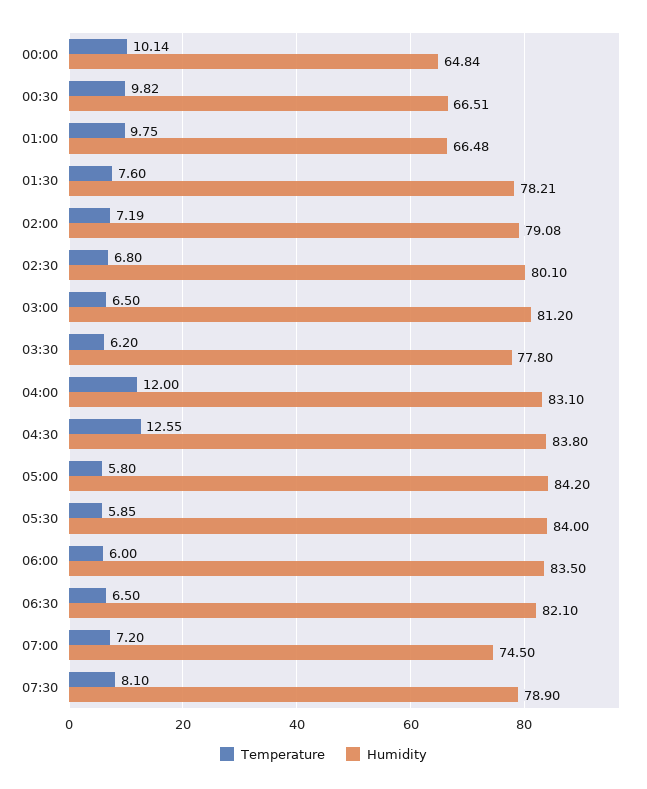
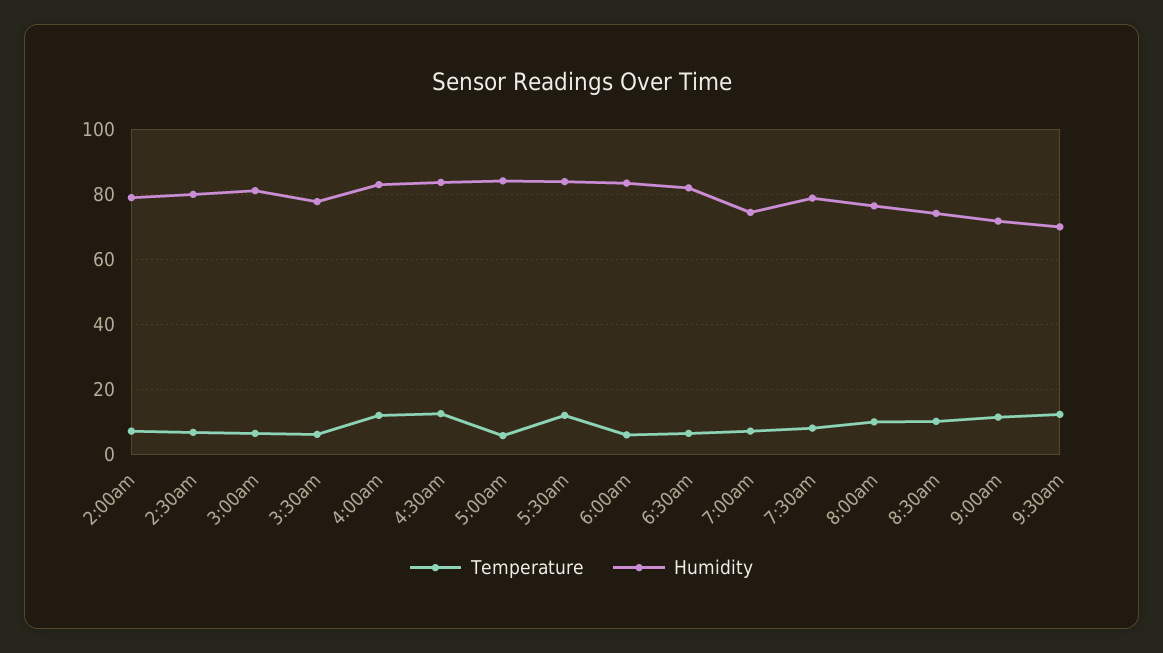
Temperature, 00:00: 10.14 -> none
Humidity, 00:00: 64.84 -> none
Temperature, 00:30: 9.82 -> none
Humidity, 00:30: 66.51 -> none
Temperature, 01:00: 9.75 -> none
Humidity, 01:00: 66.48 -> none
Temperature, 01:30: 7.6 -> none
Humidity, 01:30: 78.21 -> none
Temperature, 05:30: 5.85 -> 12
Temperature, 8:00am: none -> 10
Humidity, 8:00am: none -> 76
Temperature, 8:30am: none -> 10
Humidity, 8:30am: none -> 74
Temperature, 9:00am: none -> 12
Humidity, 9:00am: none -> 72
Temperature, 9:30am: none -> 12
Humidity, 9:30am: none -> 70

